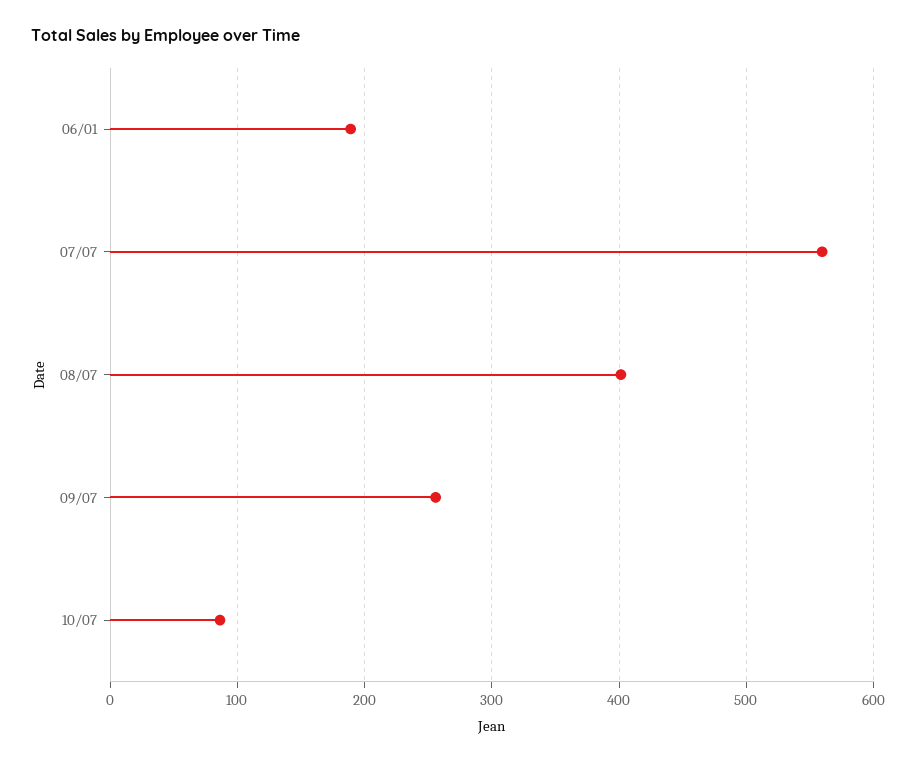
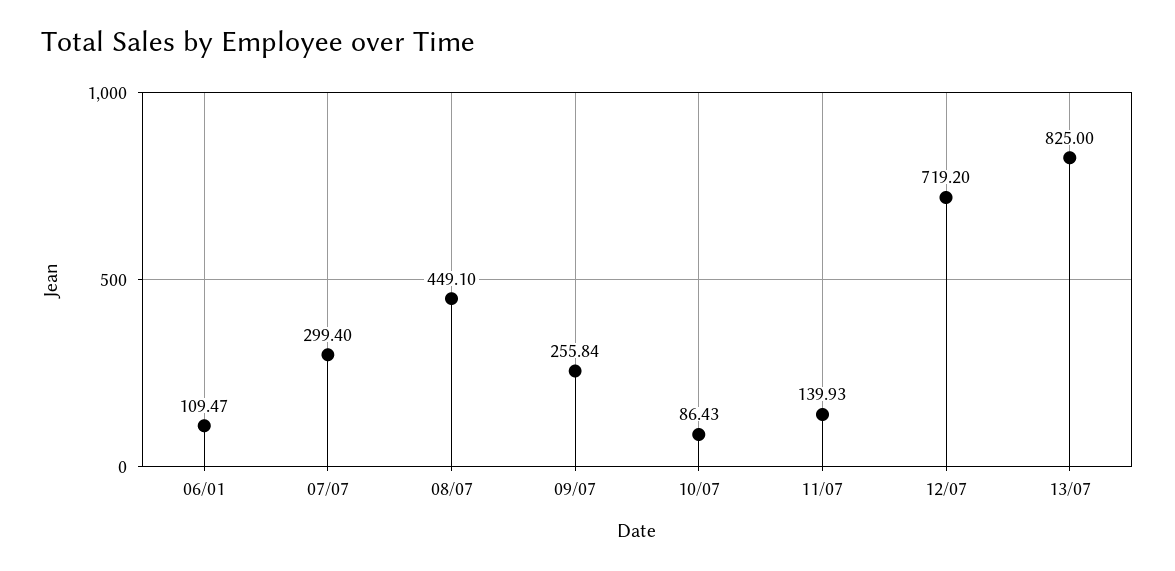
06/01: 190 -> 109.47
07/07: 560 -> 299.4
08/07: 400 -> 449.1
11/07: none -> 139.93
12/07: none -> 719.2
13/07: none -> 825

